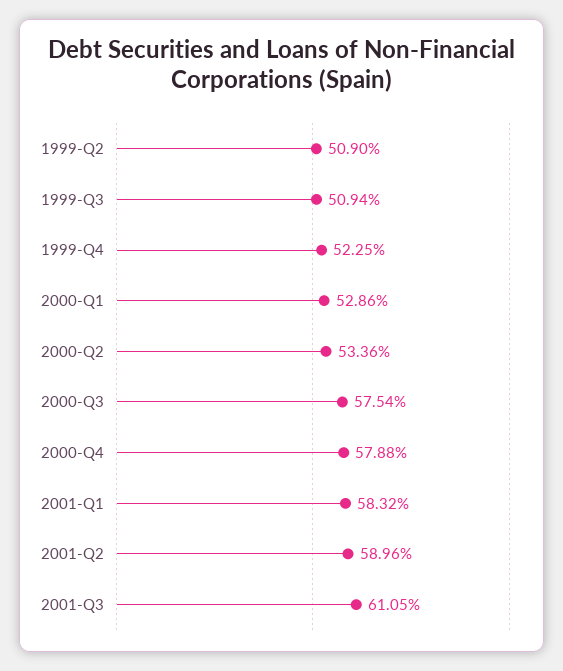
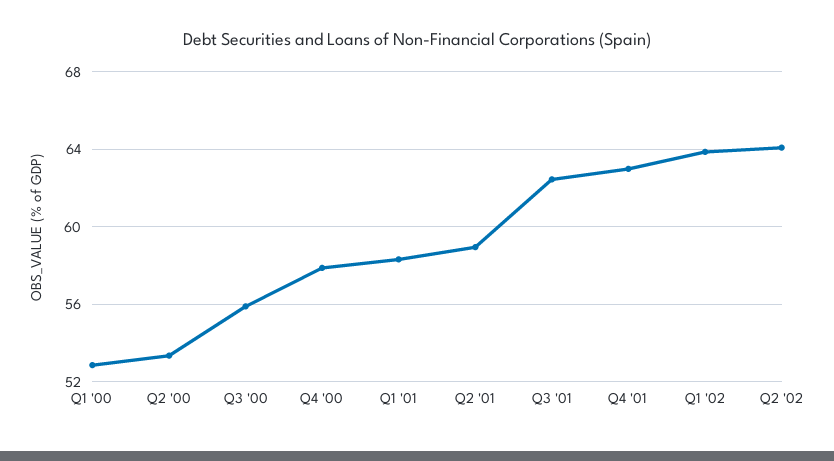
1999-Q2: 50.9 -> none
1999-Q3: 50.94 -> none
1999-Q4: 52.25 -> none
2000-Q3: 57.54 -> 56
2001-Q3: 61.05 -> 62.5
Q4 '01: none -> 63
Q1 '02: none -> 64
Q2 '02: none -> 64

